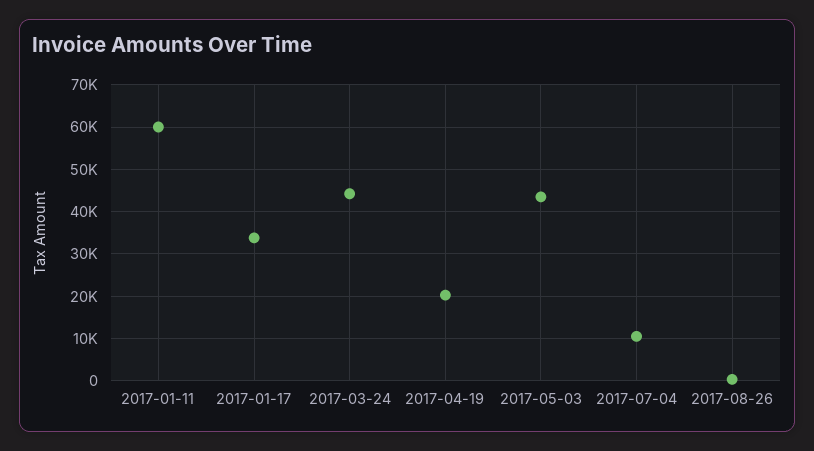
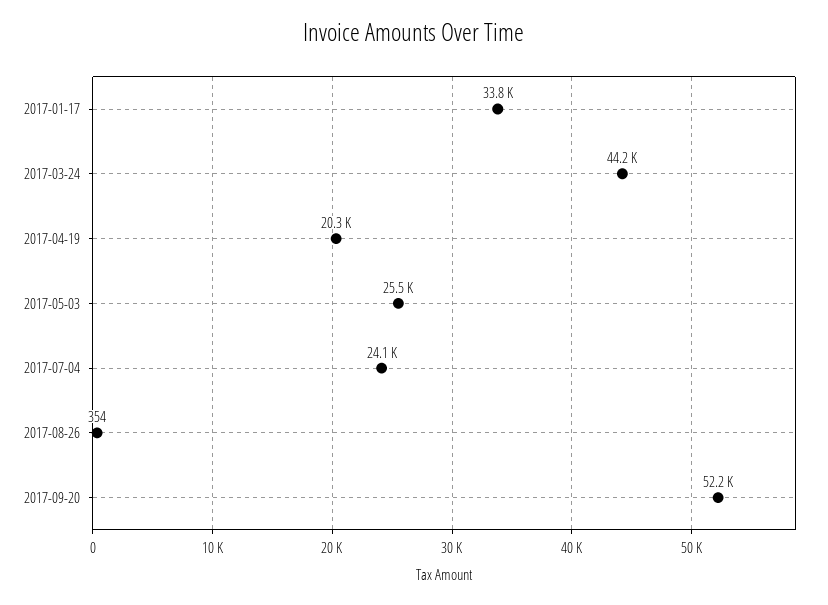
2017-01-11: 60000 -> none
2017-05-03: 44000 -> 25500
2017-07-04: 10000 -> 24100
2017-09-20: none -> 52200

